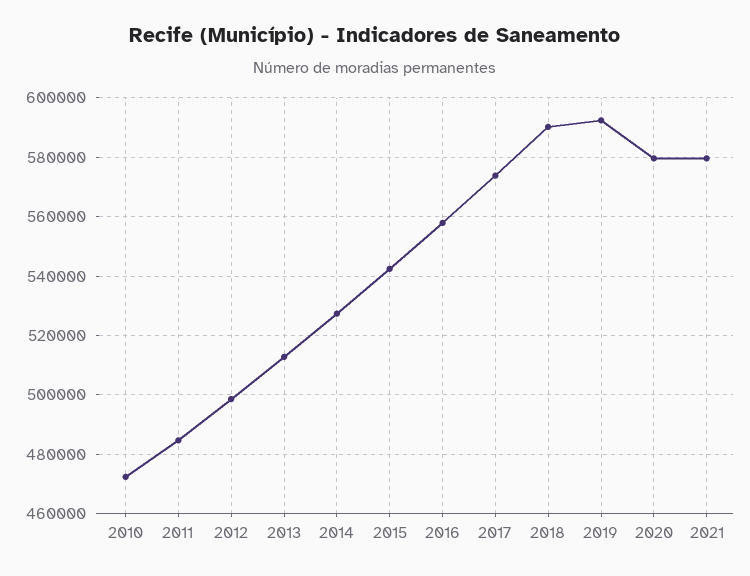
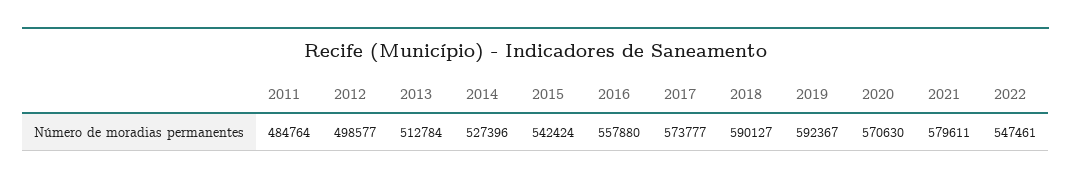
2010: 472500 -> none
2020: 580000 -> 570630
2022: none -> 547461

